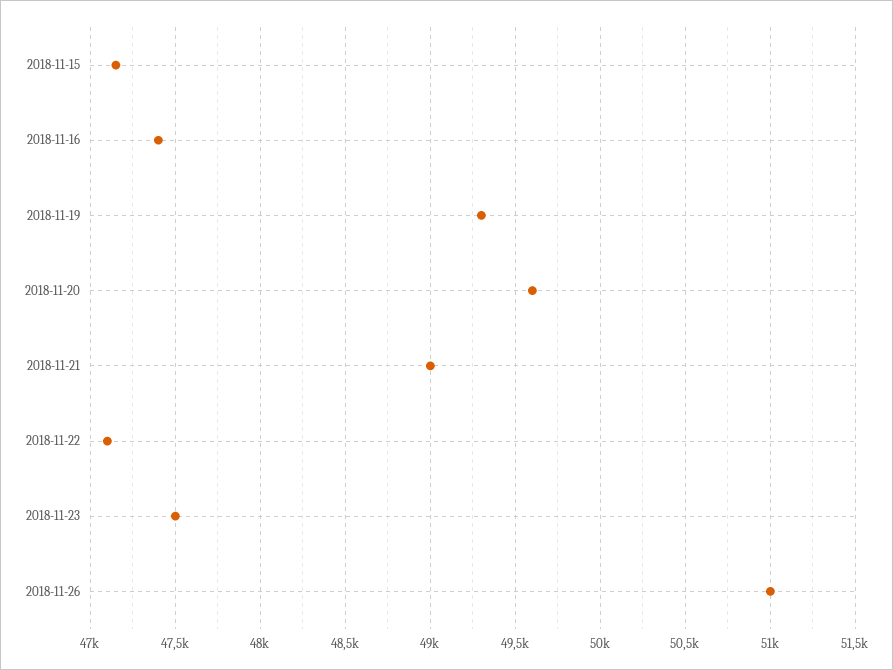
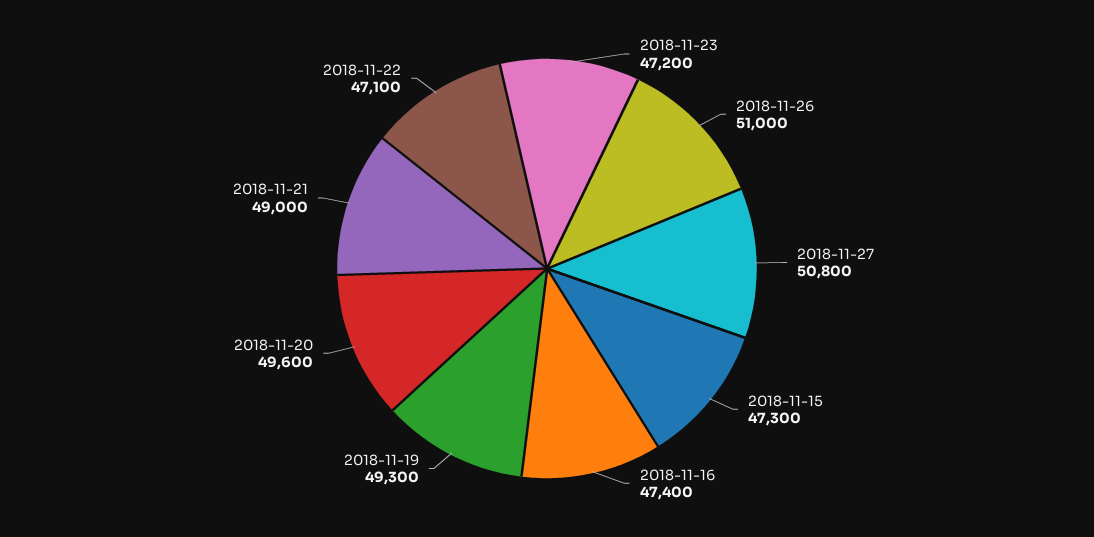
2018-11-15: 47150 -> 47300
2018-11-23: 47500 -> 47200
2018-11-27: none -> 50800

